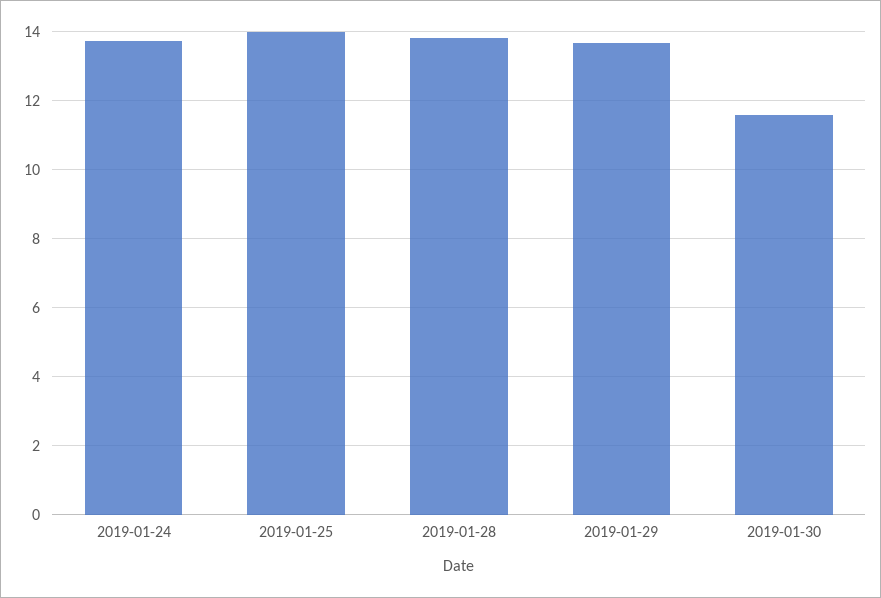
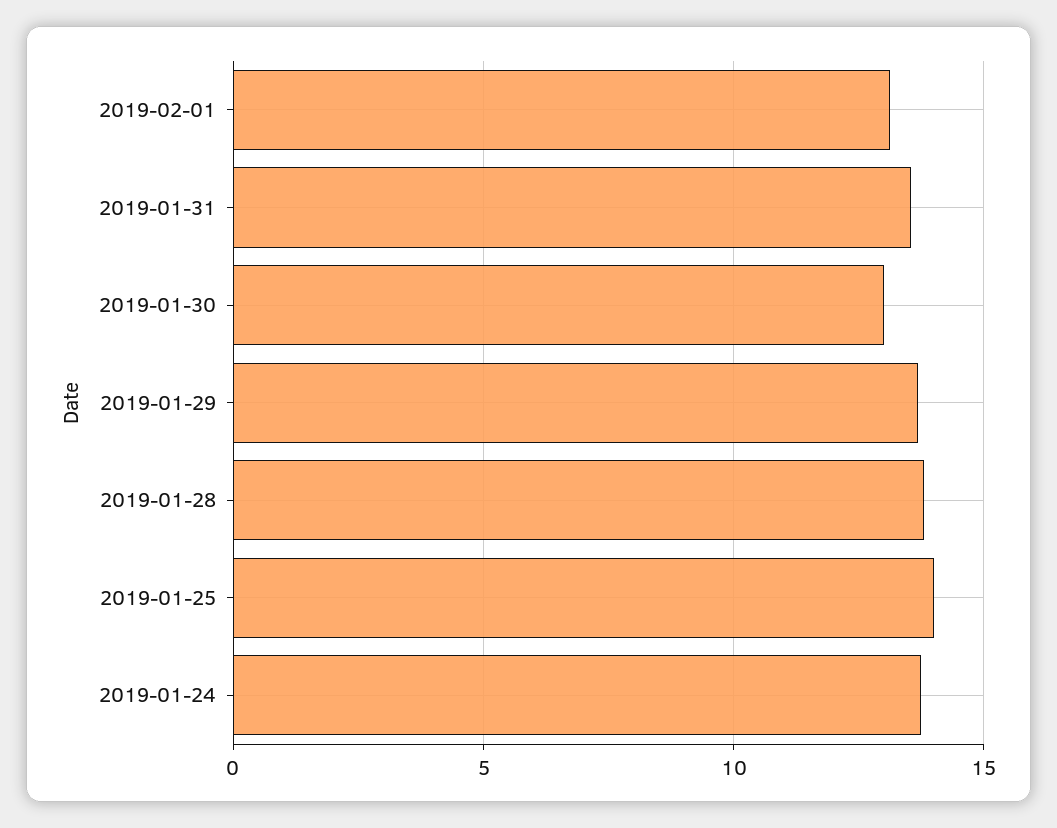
2019-01-30: 11.6 -> 13
2019-02-01: none -> 13
2019-01-31: none -> 13.5

